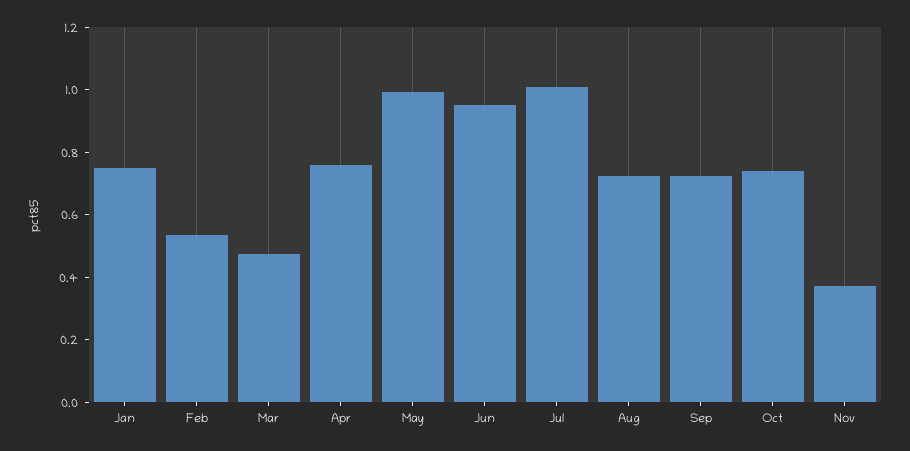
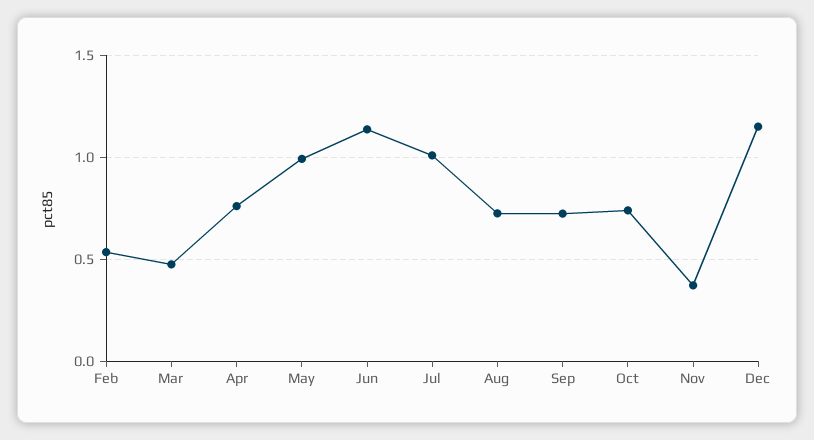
Jan: 0.75 -> none
Jun: 0.95 -> 1.15
Dec: none -> 1.15

